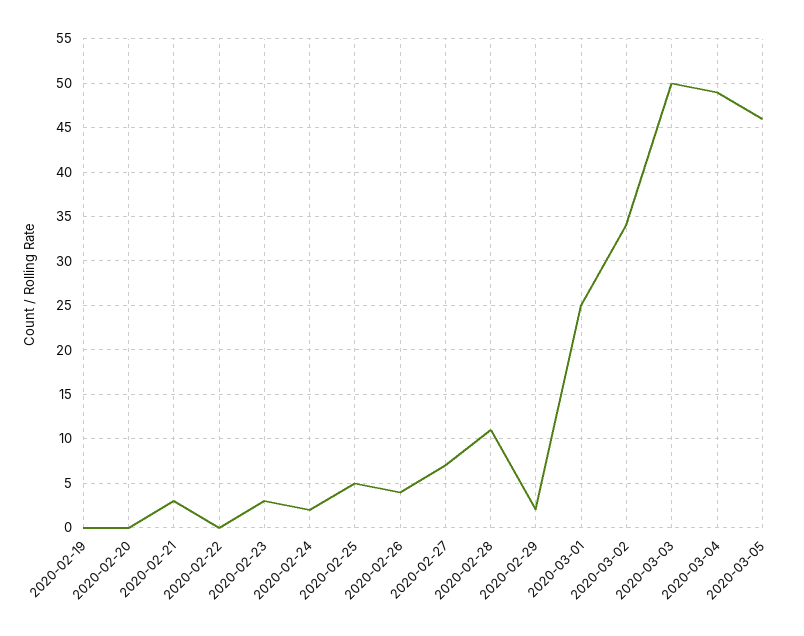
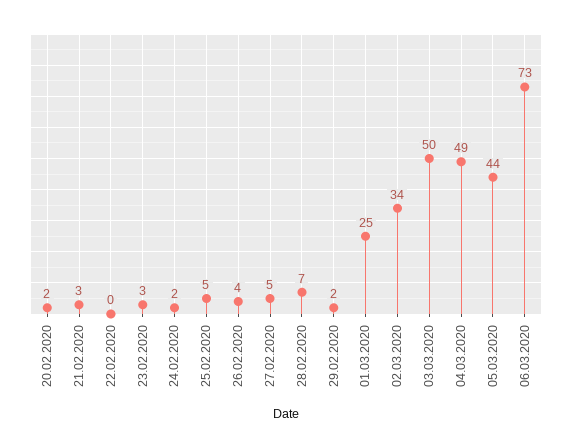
2020-02-19: 0 -> none
2020-02-20: 0 -> 2
2020-02-27: 7 -> 5
2020-02-28: 11 -> 7
2020-03-05: 46 -> 44
06.03.2020: none -> 73

